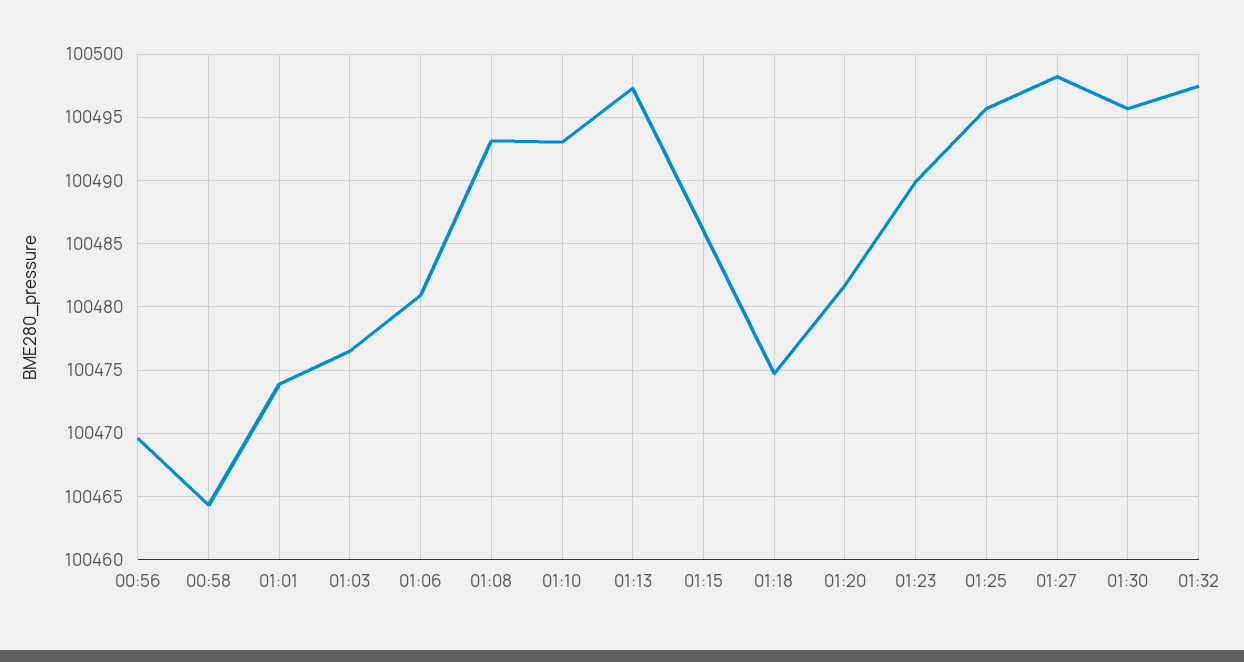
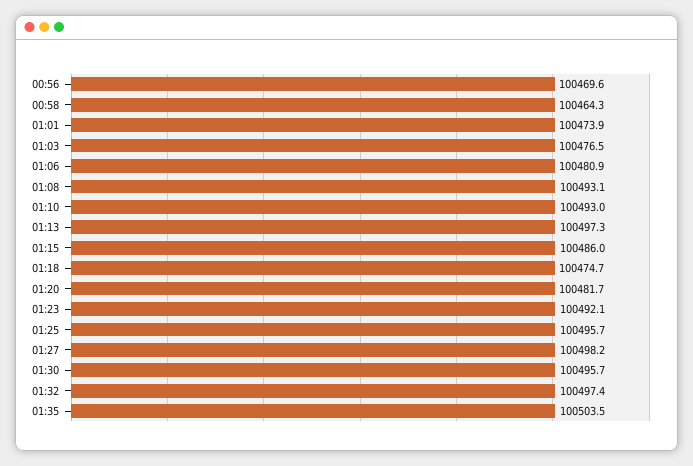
01:23: 100490 -> 100492.1
01:35: none -> 100503.5

